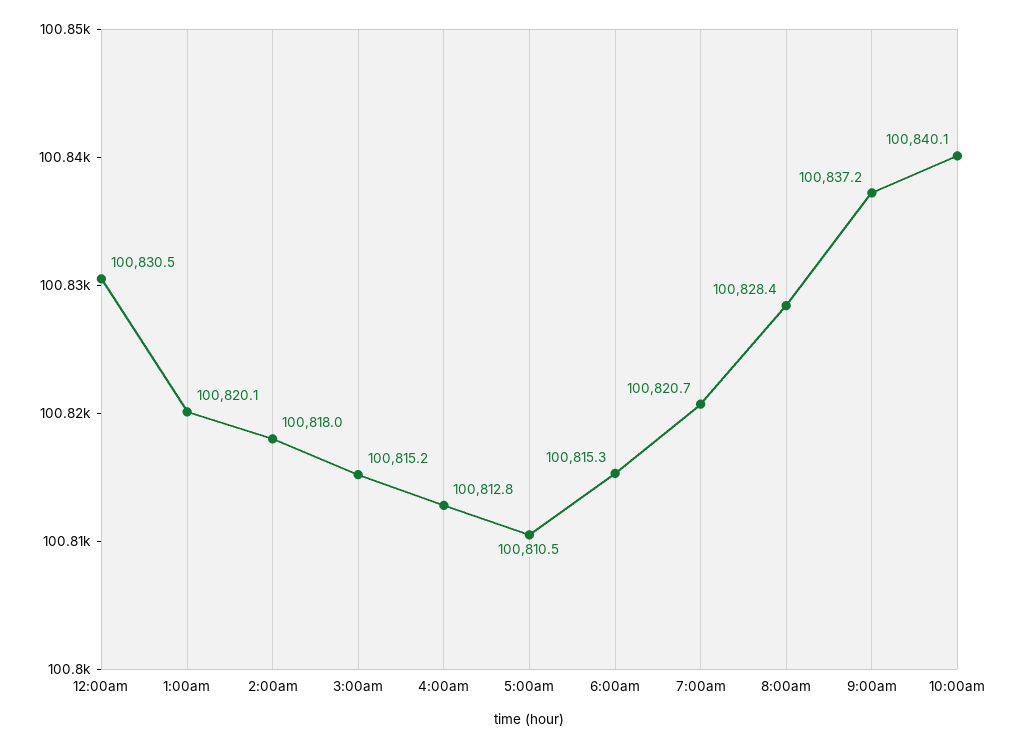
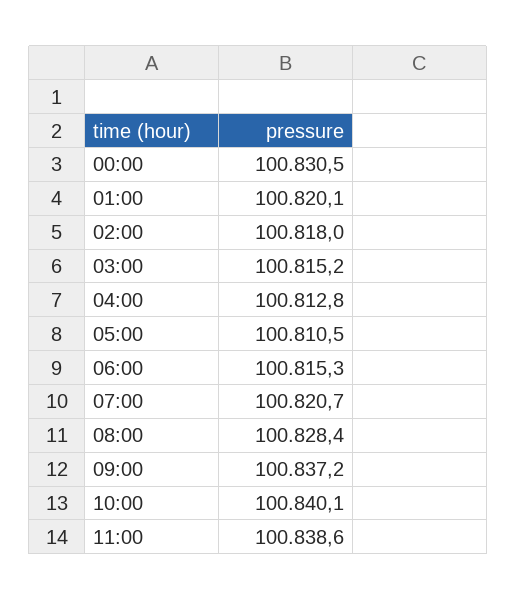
11:00: none -> 100838.6

